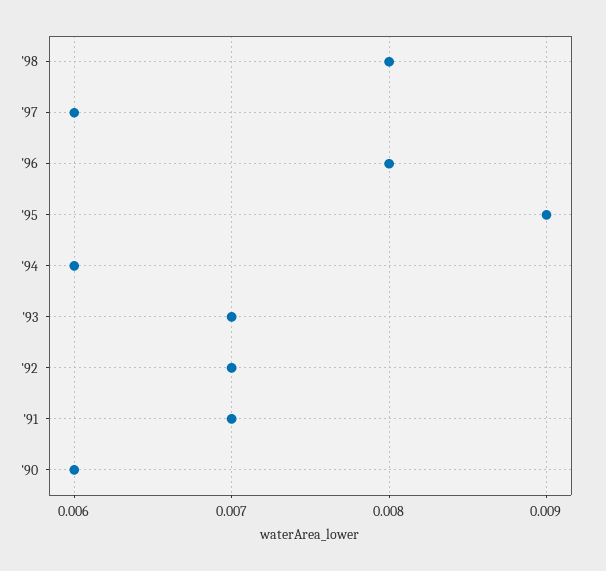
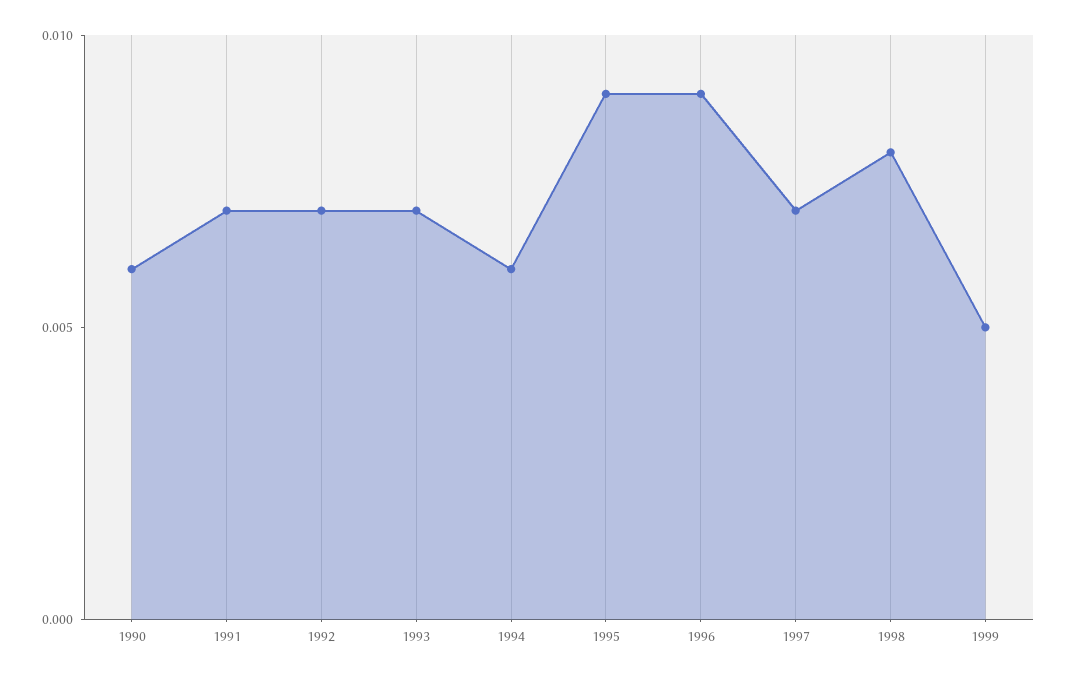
'97: 0.006 -> 0.007
'96: 0.008 -> 0.009
1999: none -> 0.005

